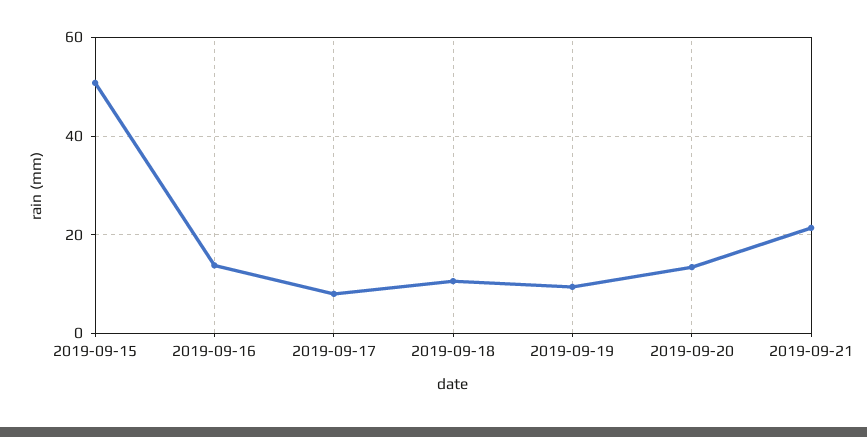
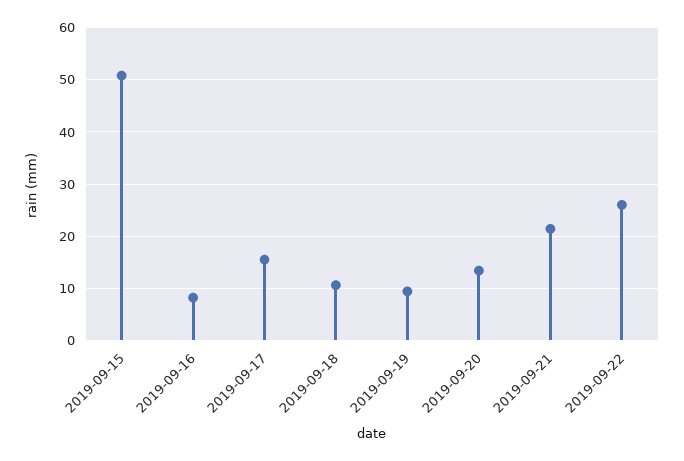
2019-09-16: 14 -> 8
2019-09-17: 8 -> 16
2019-09-22: none -> 26

